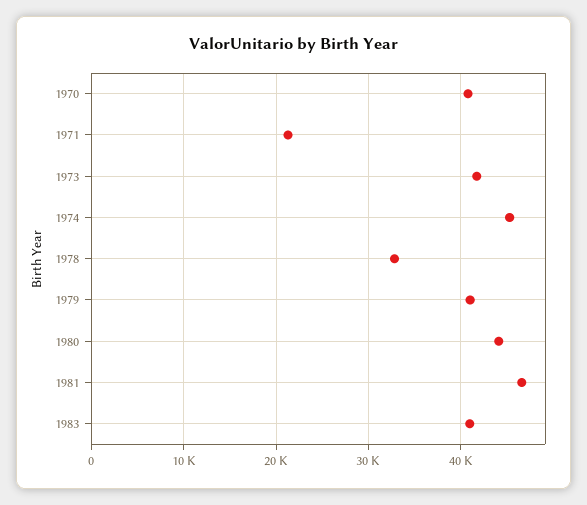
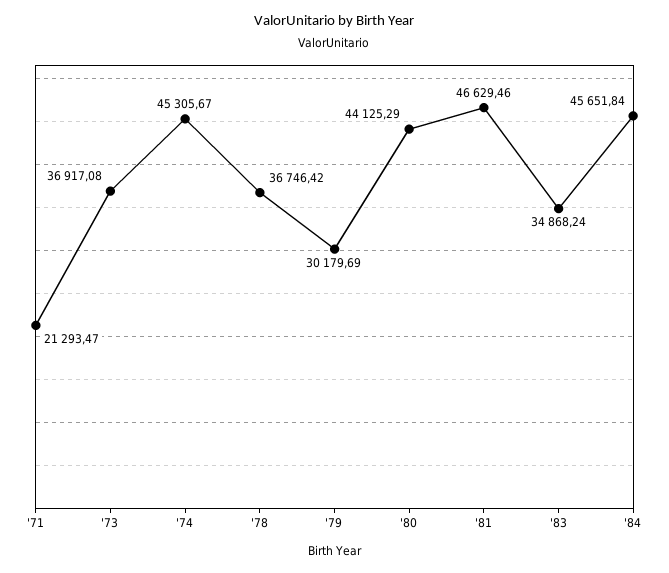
1970: 41000 -> none
1973: 42000 -> 36917.08
1978: 33000 -> 36746.42
1979: 41000 -> 30179.69
1983: 41000 -> 34868.24
'84: none -> 45651.84

